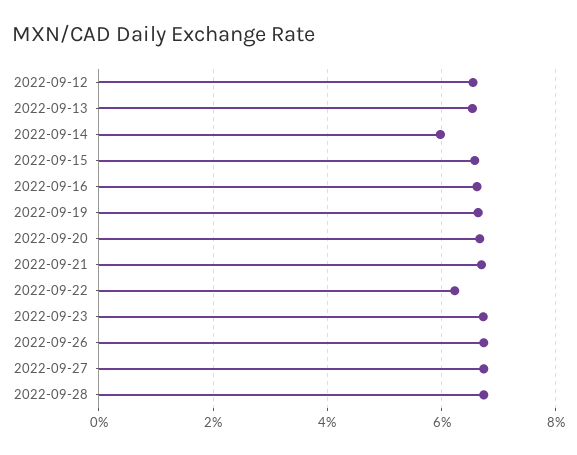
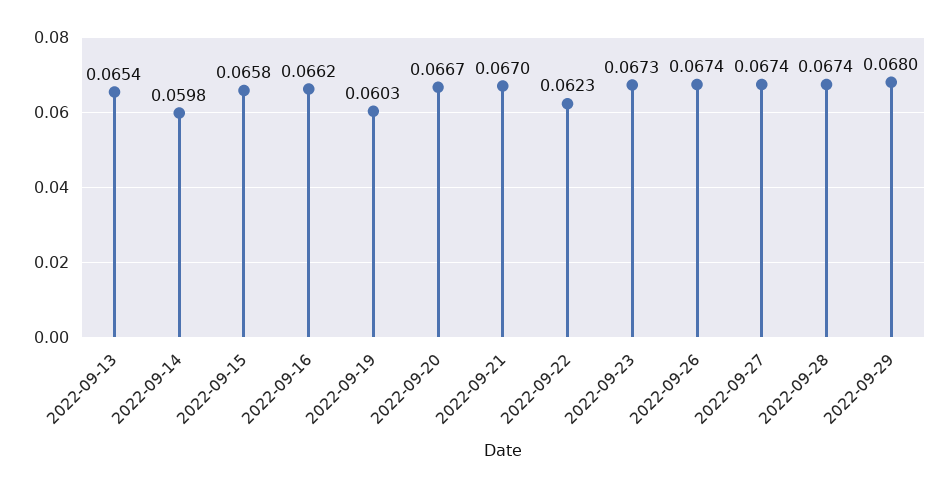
2022-09-12: 0.066 -> none
2022-09-19: 0.066 -> 0.0603
2022-09-29: none -> 0.068

